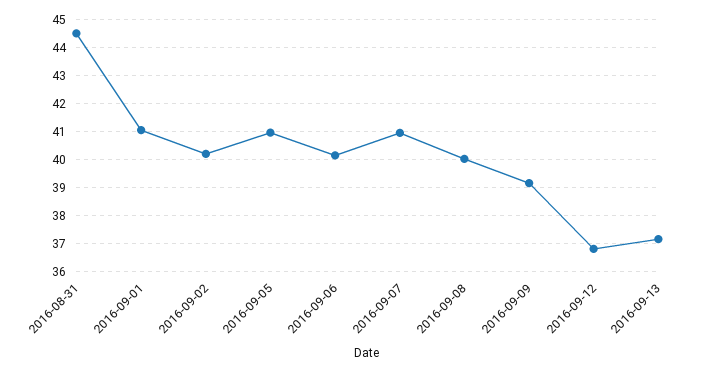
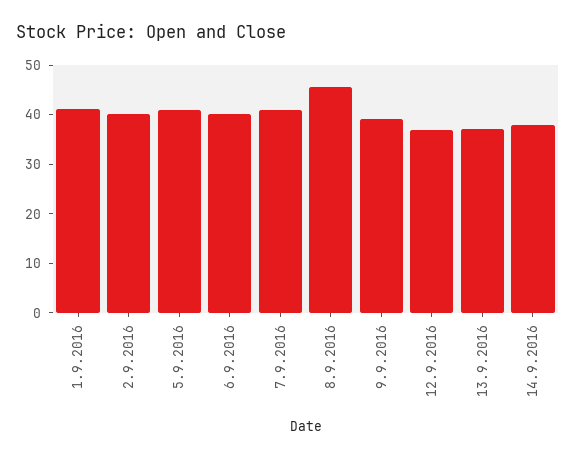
2016-08-31: 44.5 -> none
2016-09-08: 40 -> 46
14.9.2016: none -> 38

